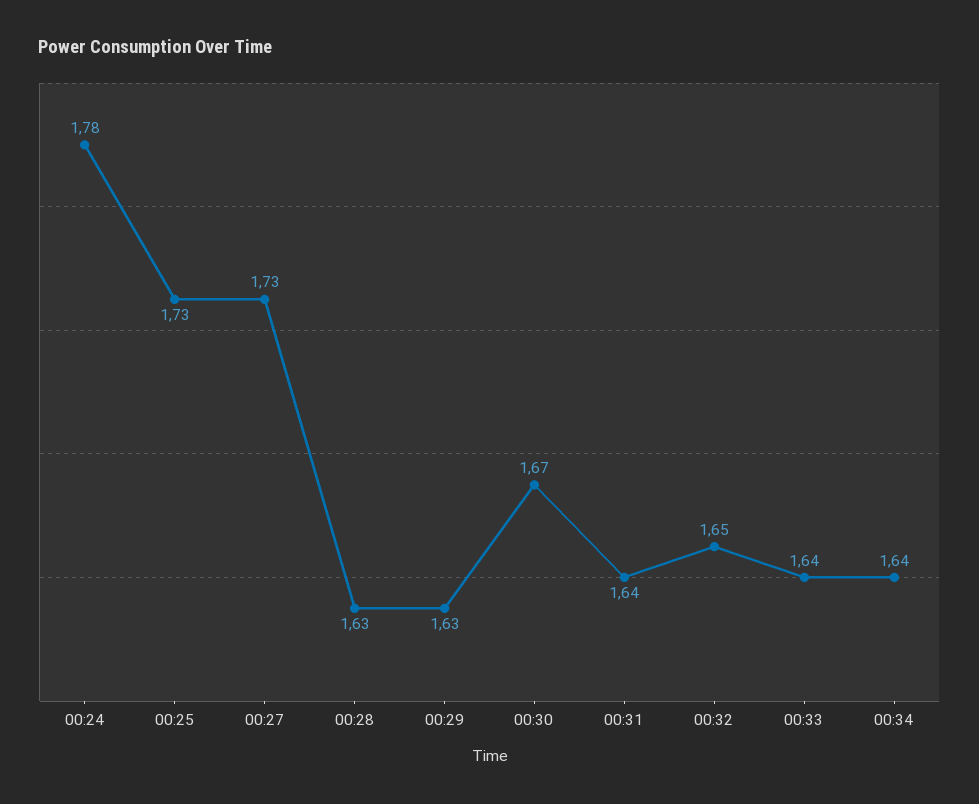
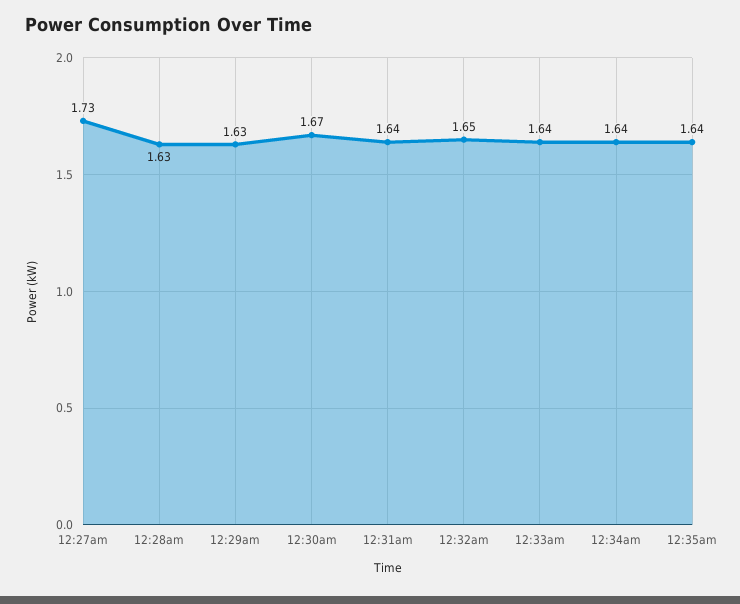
00:24: 1.78 -> none
00:25: 1.73 -> none
12:35am: none -> 1.64

